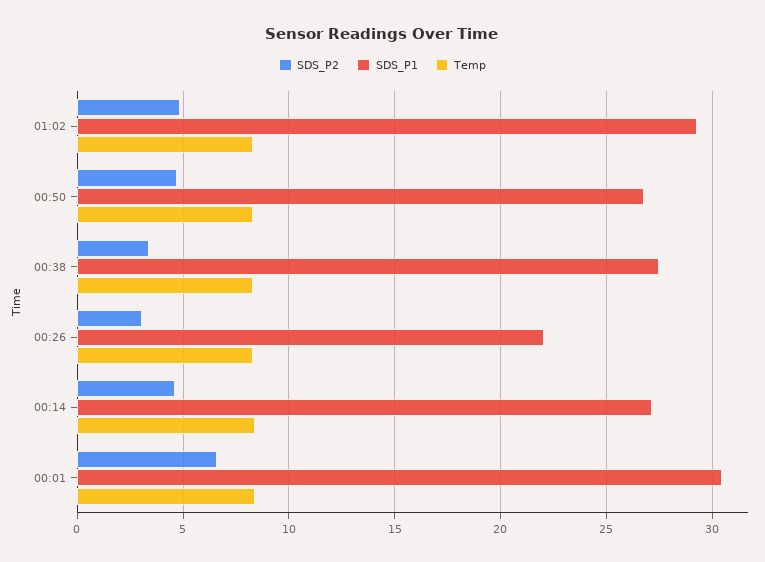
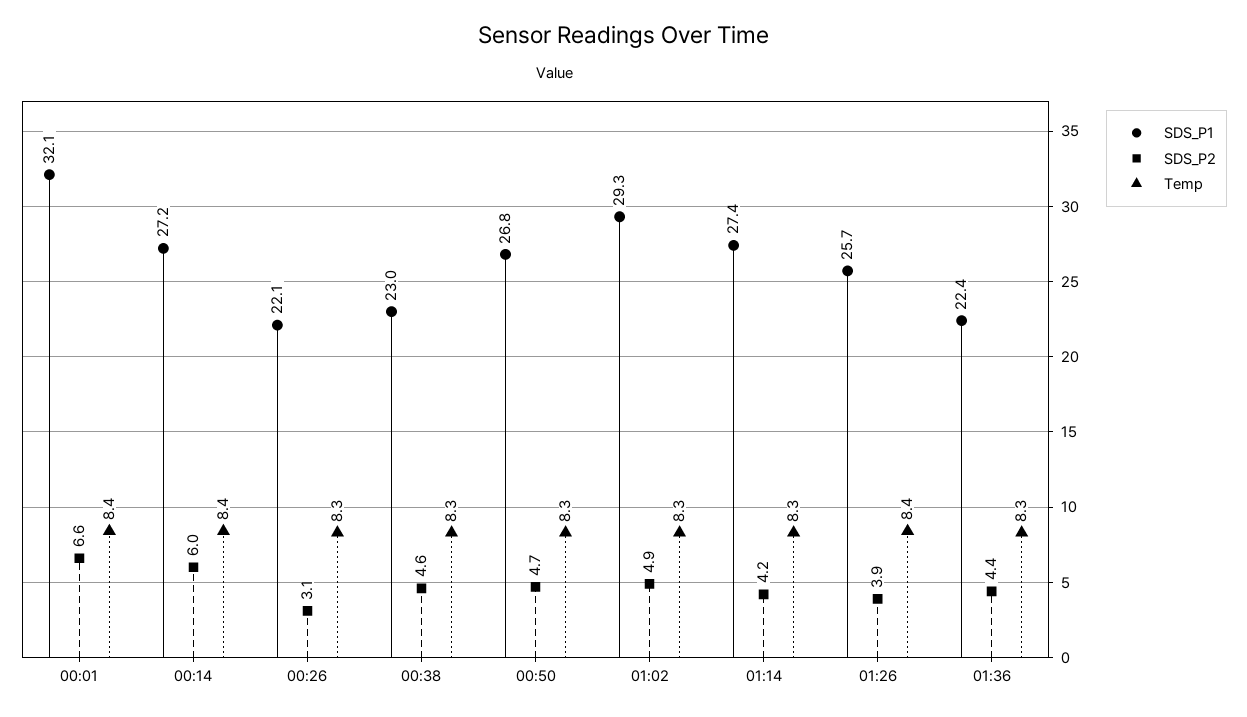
SDS_P2, 00:38: 3.5 -> 4.6
SDS_P1, 00:38: 27.5 -> 23
SDS_P2, 00:14: 4.5 -> 6
SDS_P1, 00:01: 30.5 -> 32.1
SDS_P1, 01:14: none -> 27.4
SDS_P2, 01:14: none -> 4.2
Temp, 01:14: none -> 8.3
SDS_P1, 01:26: none -> 25.7
SDS_P2, 01:26: none -> 3.9
Temp, 01:26: none -> 8.4
SDS_P1, 01:36: none -> 22.4
SDS_P2, 01:36: none -> 4.4
Temp, 01:36: none -> 8.3

